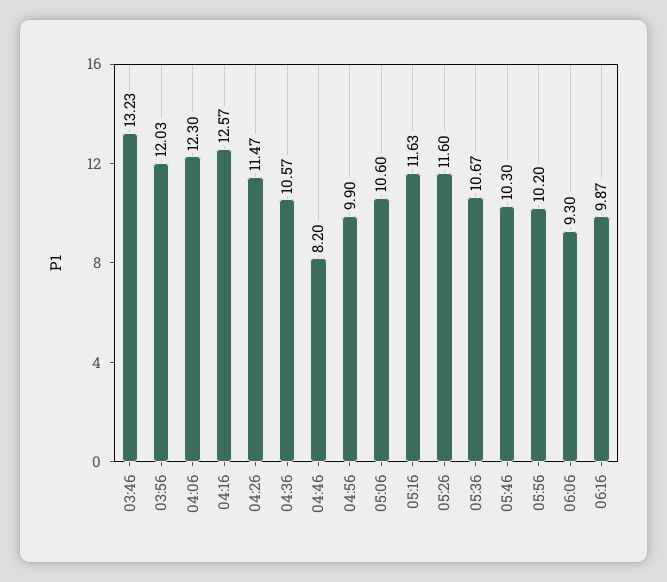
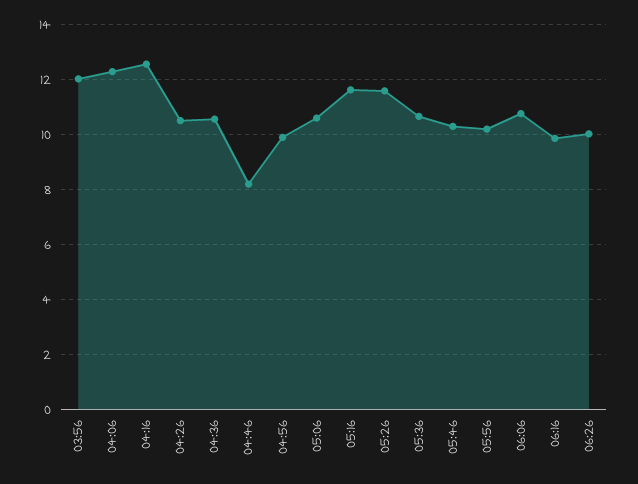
03:46: 13.23 -> none
04:26: 11.47 -> 10.5
06:06: 9.3 -> 10.75
06:26: none -> 10

